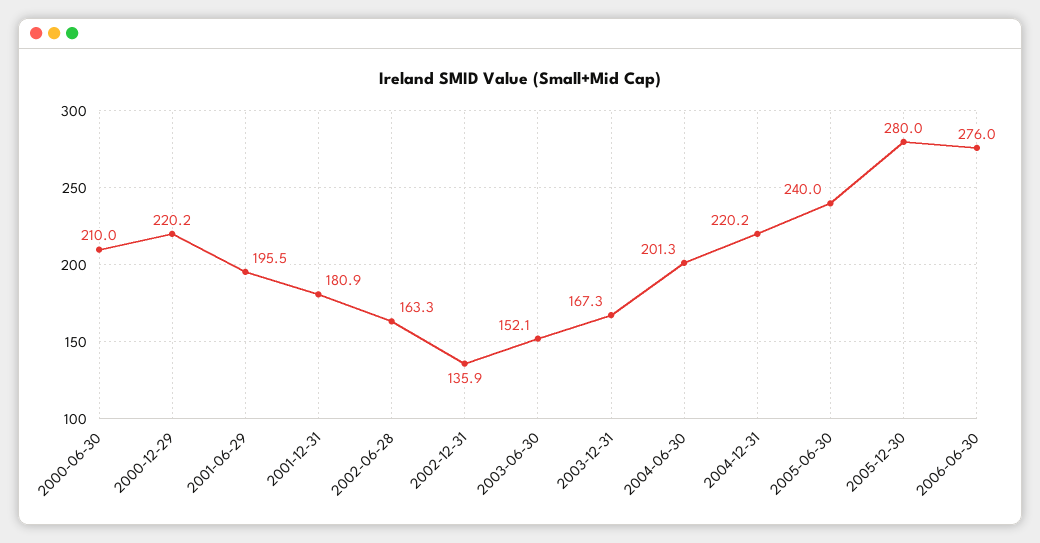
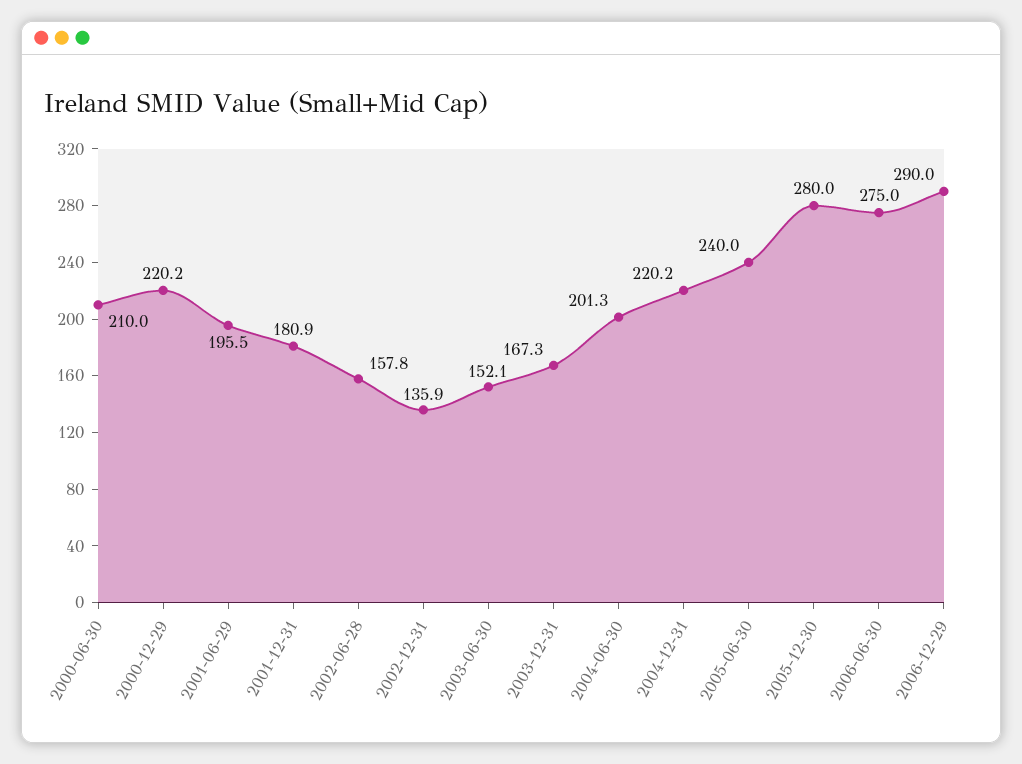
2002-06-28: 163.3 -> 157.8
2006-06-30: 276 -> 275
2006-12-29: none -> 290

